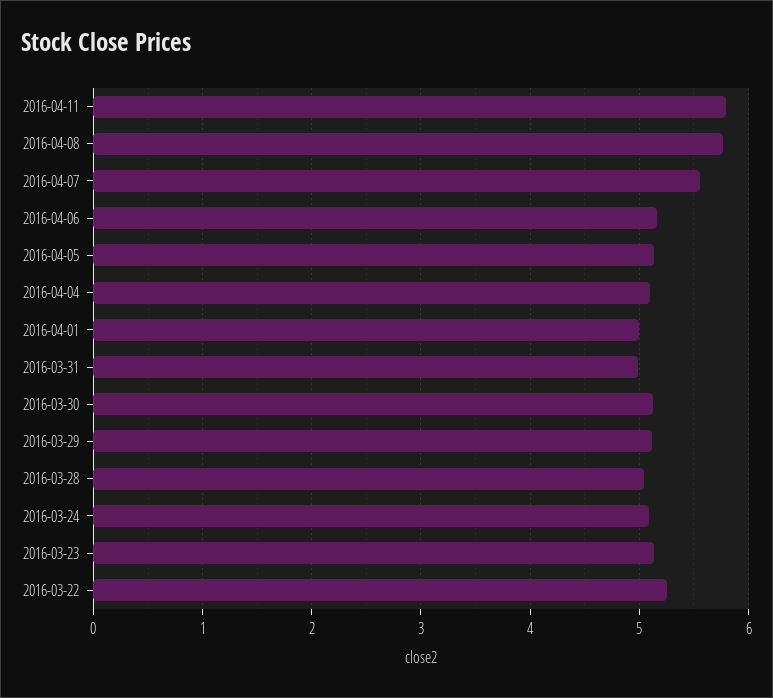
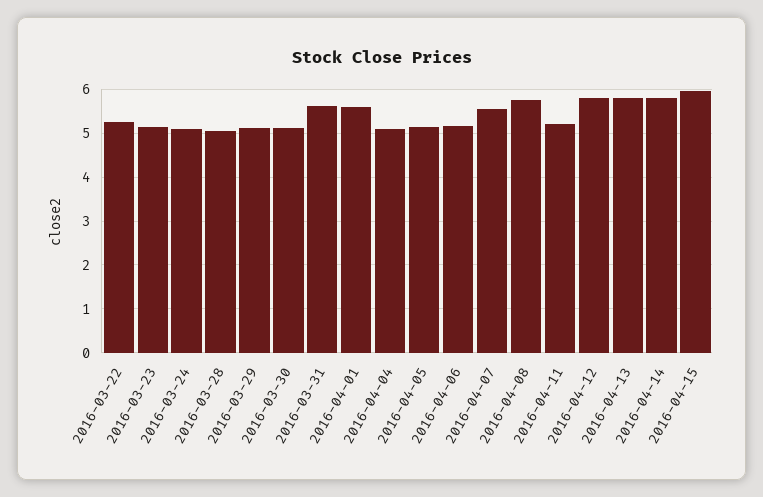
2016-04-11: 5.8 -> 5.2
2016-04-01: 5 -> 5.6
2016-03-31: 5 -> 5.6
2016-04-12: none -> 5.8
2016-04-13: none -> 5.8
2016-04-14: none -> 5.8
2016-04-15: none -> 6

